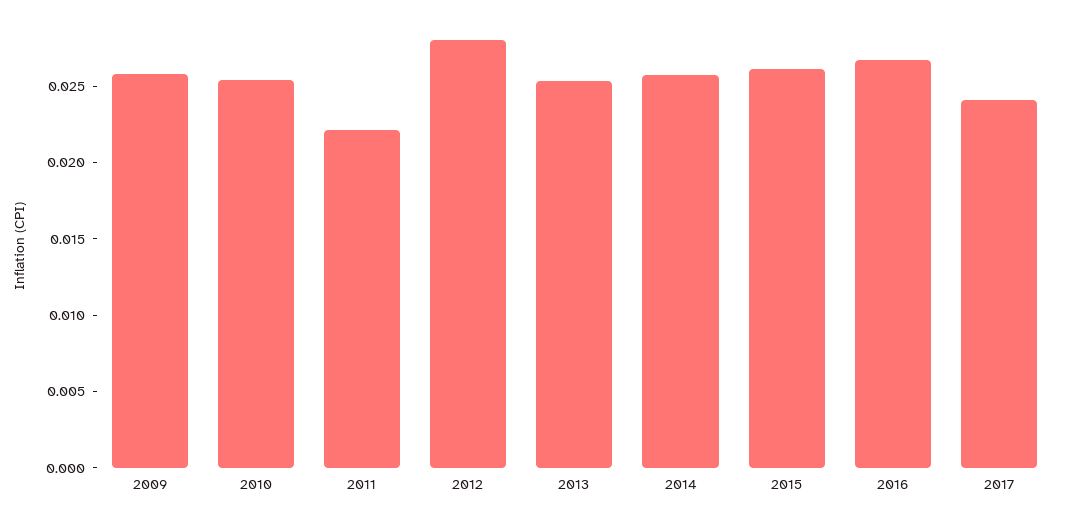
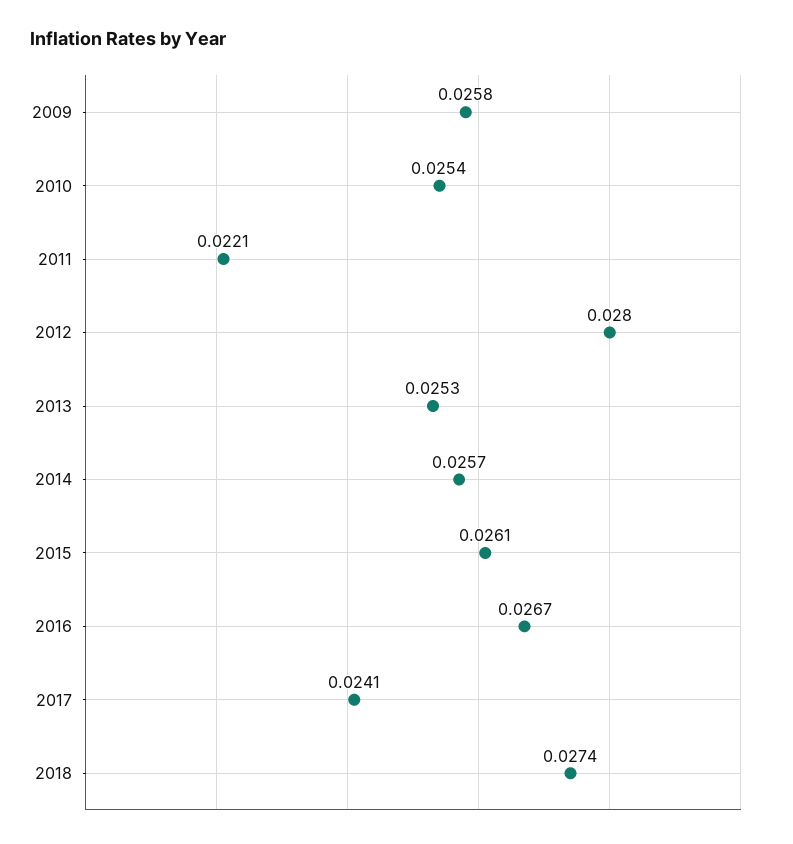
2018: none -> 0.0274

